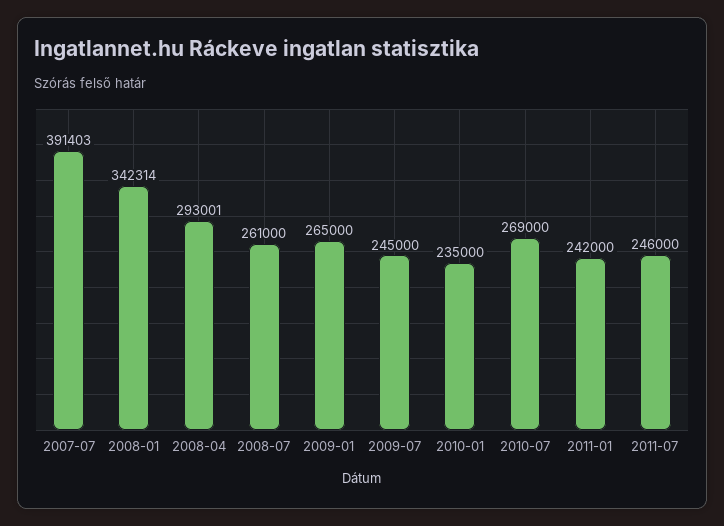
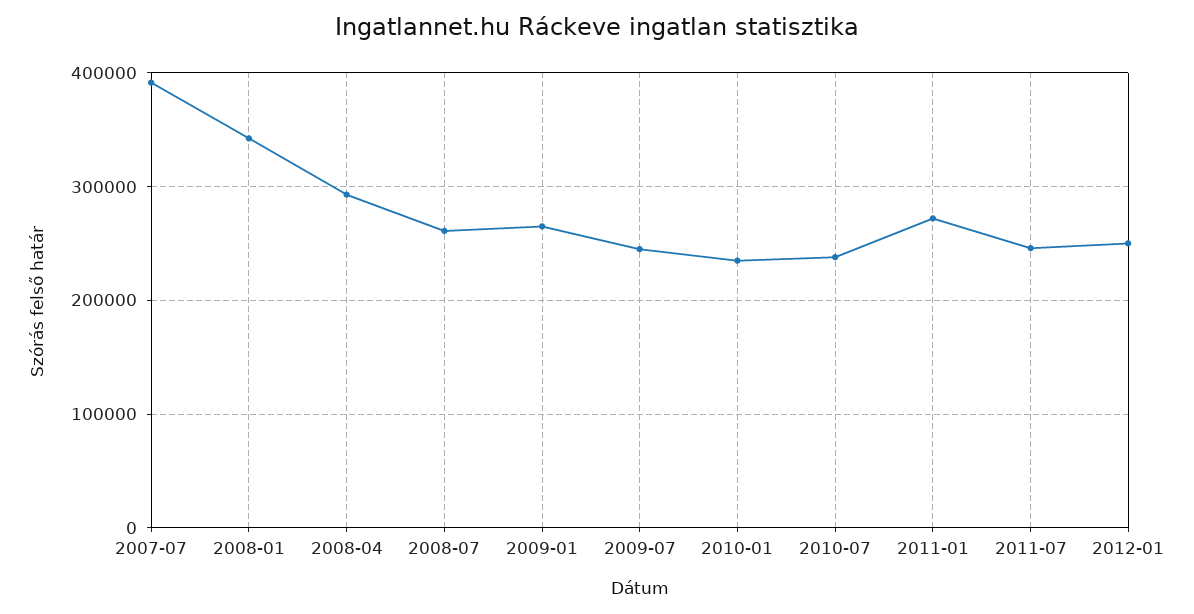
2010-07: 269000 -> 240000
2011-01: 242000 -> 270000
2012-01: none -> 250000

